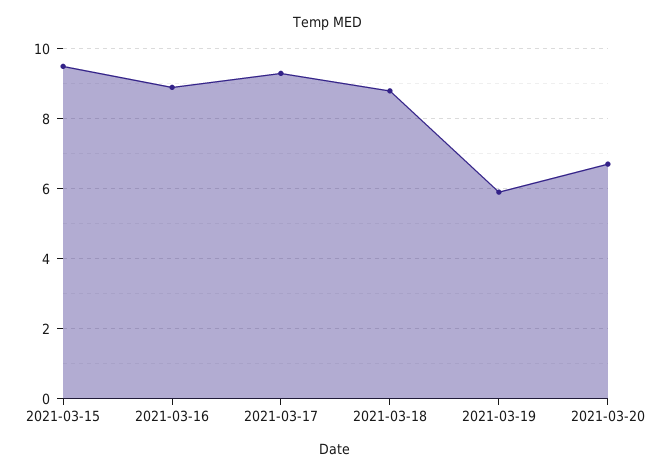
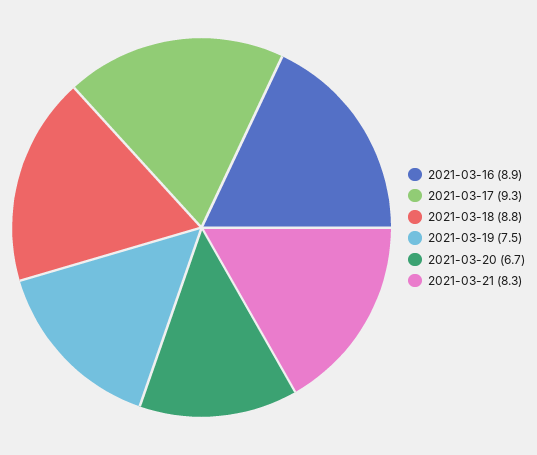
2021-03-15: 9.5 -> none
2021-03-19: 6 -> 7.5
2021-03-21: none -> 8.3

